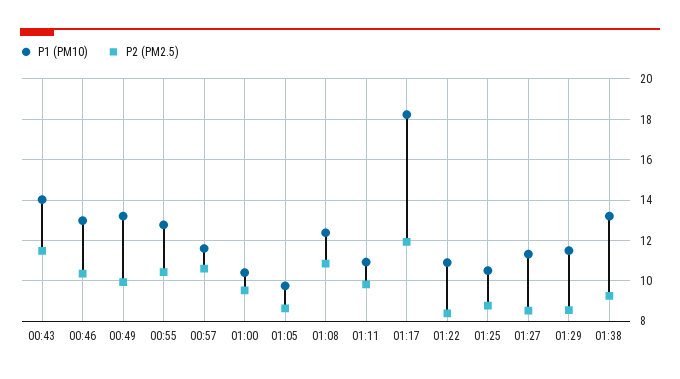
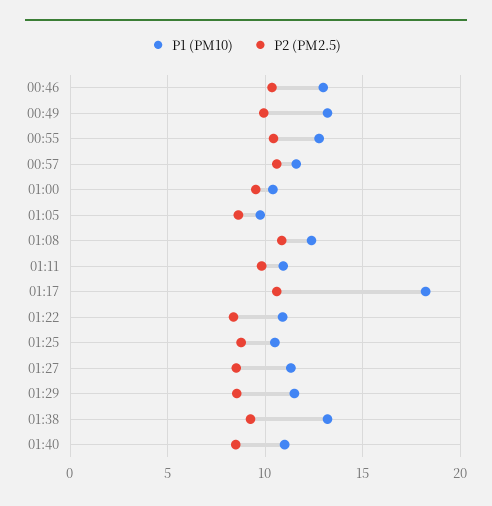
P1 (PM10), 00:43: 14 -> none
P2 (PM2.5), 00:43: 11.5 -> none
P2 (PM2.5), 01:17: 12 -> 10.5
P1 (PM10), 01:40: none -> 11
P2 (PM2.5), 01:40: none -> 8.5

